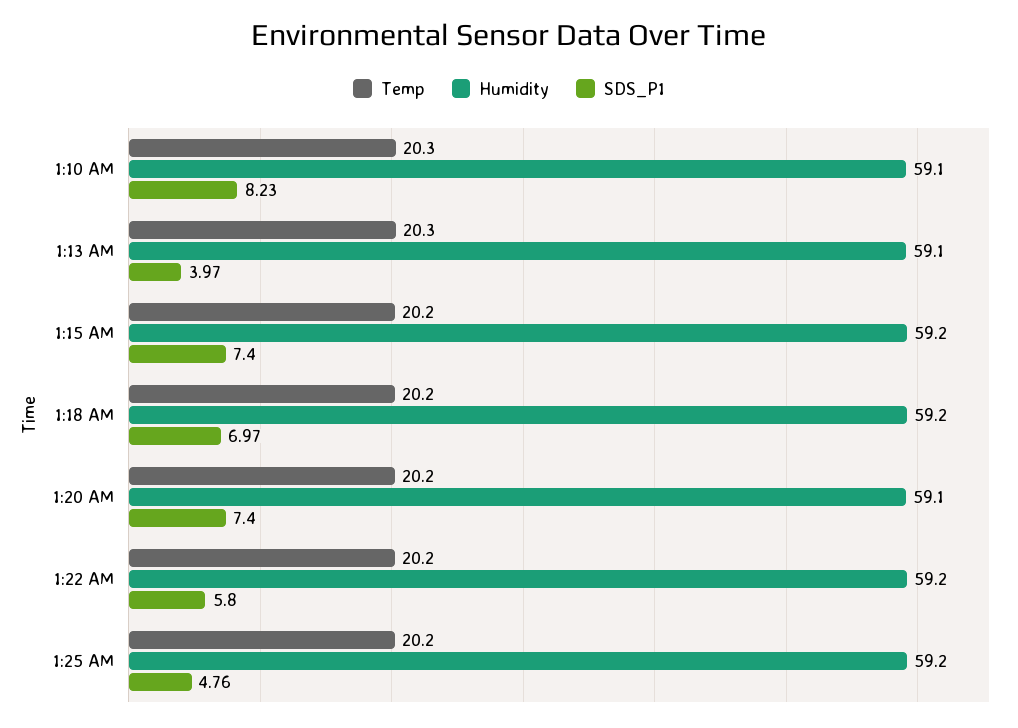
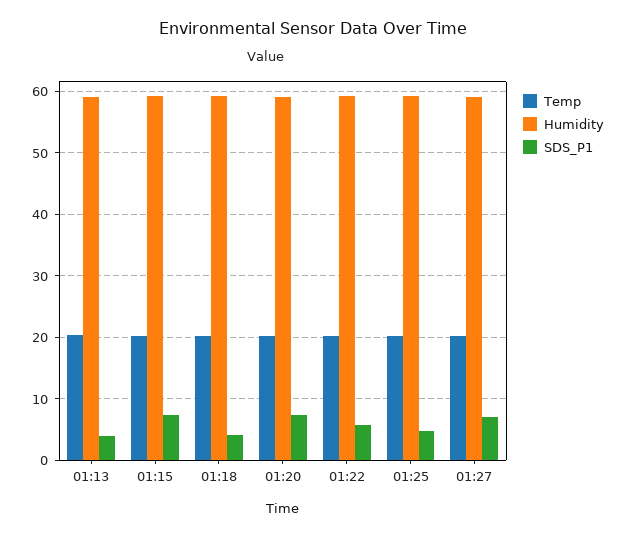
Temp, 1:10 AM: 20.3 -> none
Humidity, 1:10 AM: 59.1 -> none
SDS_P1, 1:10 AM: 8.23 -> none
SDS_P1, 1:18 AM: 6.97 -> 4
Temp, 01:27: none -> 20
Humidity, 01:27: none -> 59
SDS_P1, 01:27: none -> 7

